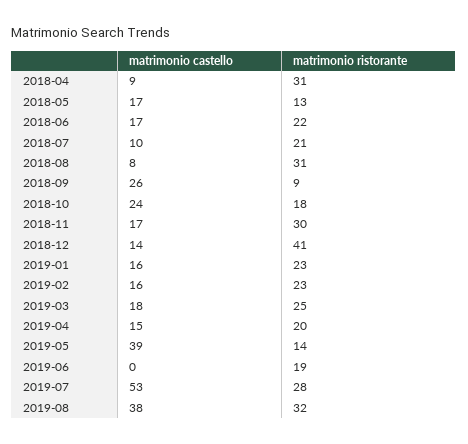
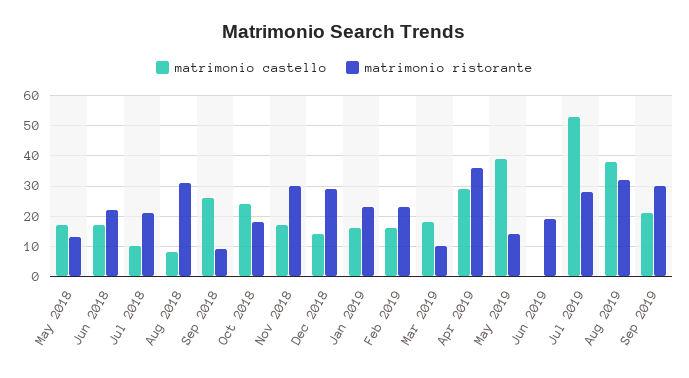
matrimonio castello, 2018-04: 9 -> none
matrimonio ristorante, 2018-04: 31 -> none
matrimonio ristorante, 2018-12: 41 -> 30
matrimonio ristorante, 2019-03: 25 -> 10
matrimonio castello, 2019-04: 15 -> 30
matrimonio ristorante, 2019-04: 20 -> 35
matrimonio castello, Sep 2019: none -> 20
matrimonio ristorante, Sep 2019: none -> 30

